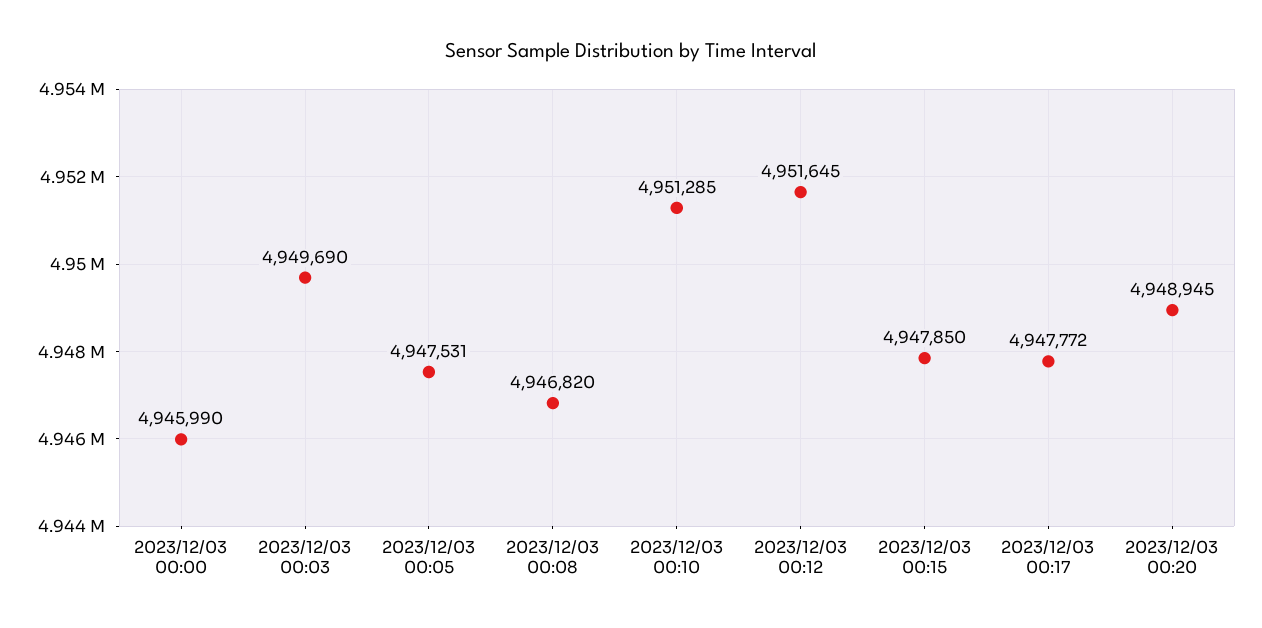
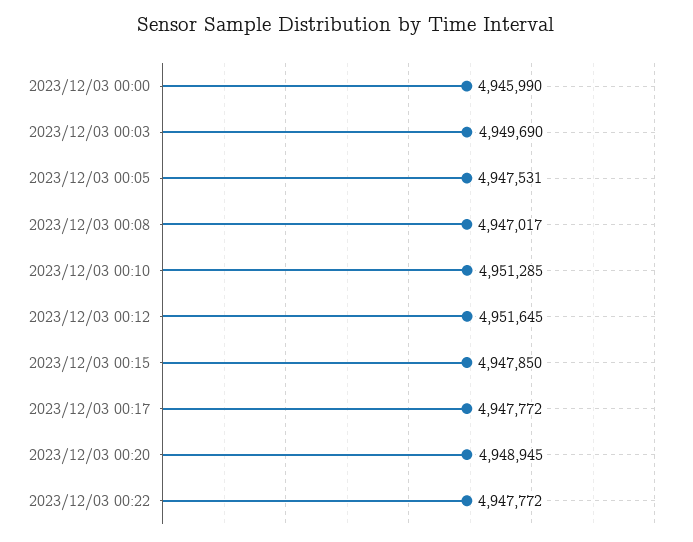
2023/12/03 00:08: 4946820 -> 4947017
2023/12/03 00:22: none -> 4947772

